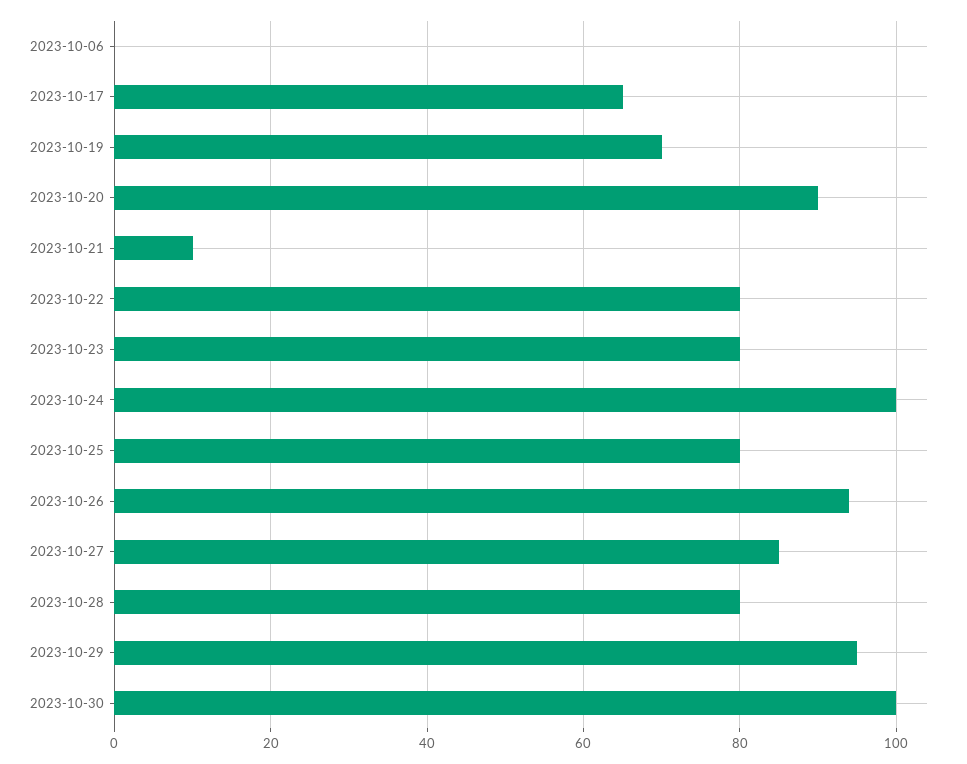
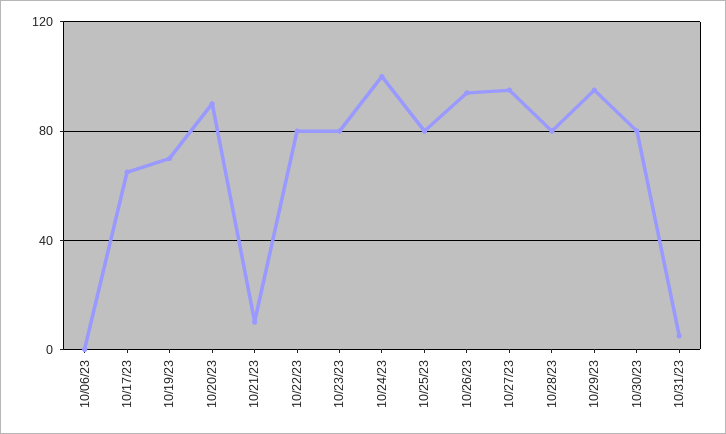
2023-10-27: 85 -> 95
2023-10-30: 100 -> 80
10/31/23: none -> 5

